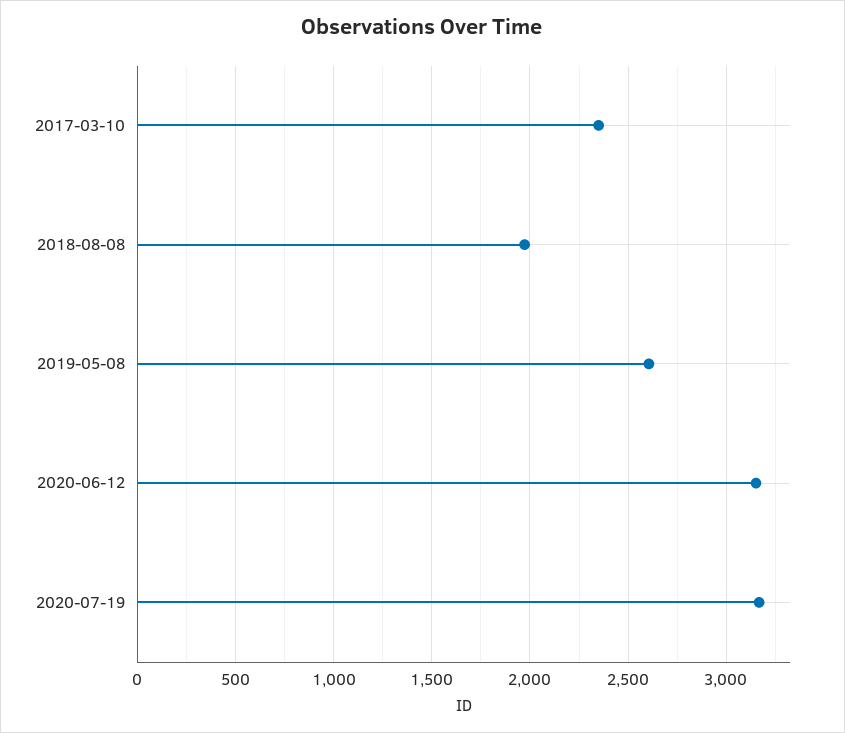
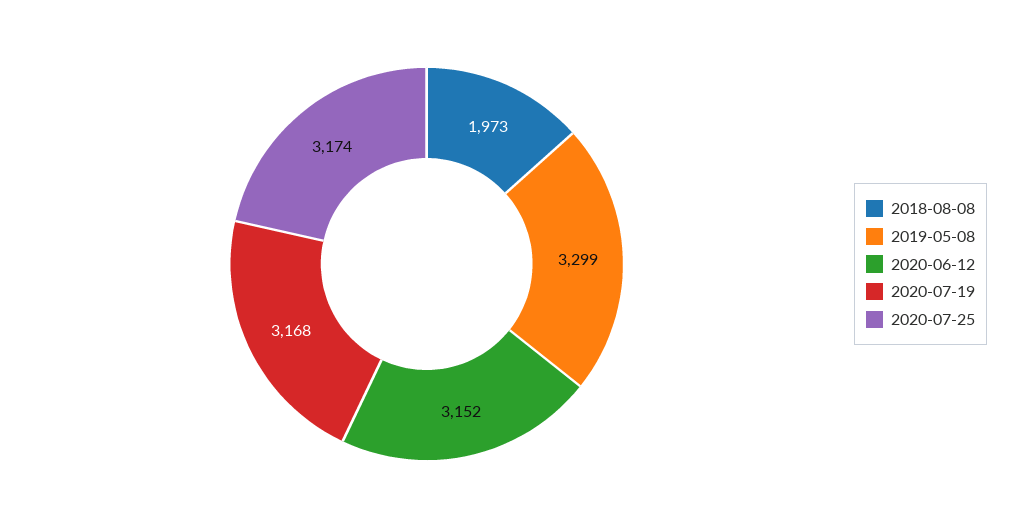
2017-03-10: 2350 -> none
2019-05-08: 2600 -> 3299
2020-07-25: none -> 3174

